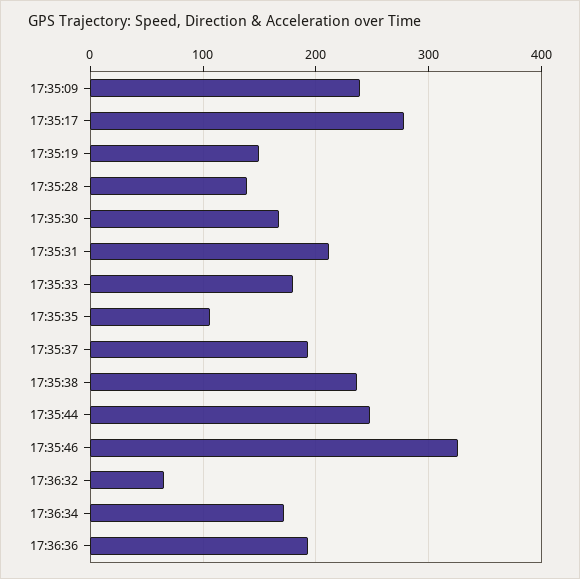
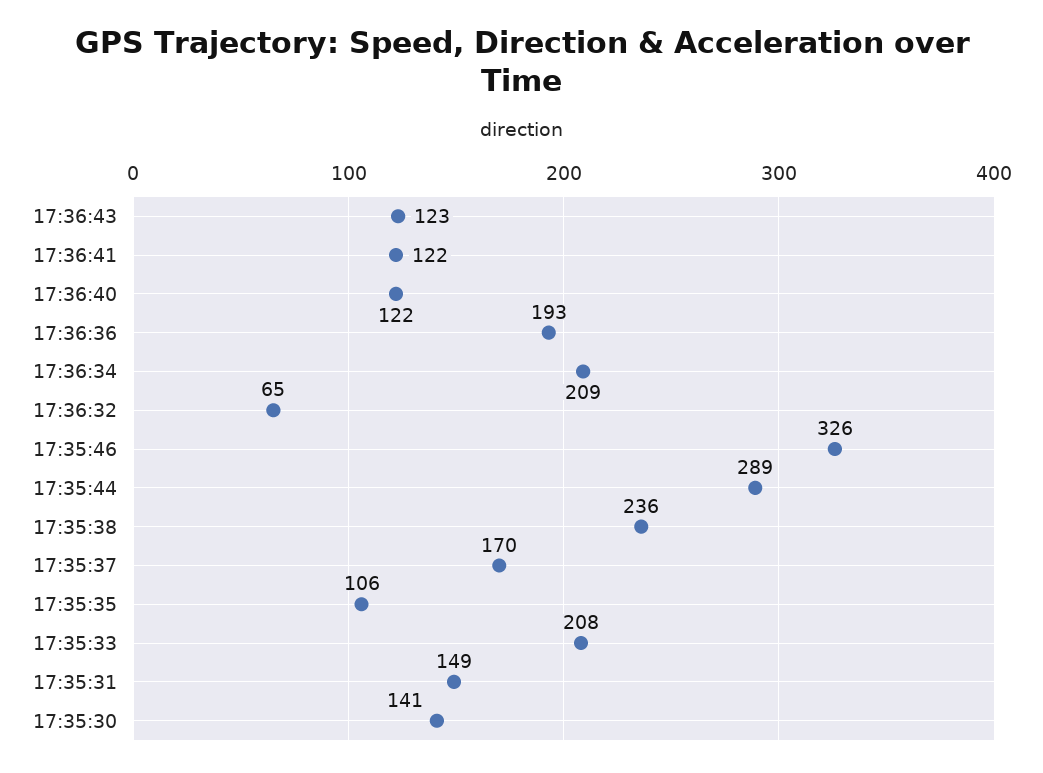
17:35:09: 240 -> none
17:35:17: 280 -> none
17:35:19: 150 -> none
17:35:28: 140 -> none
17:35:30: 170 -> 141
17:35:31: 210 -> 149
17:35:33: 180 -> 208
17:35:37: 190 -> 170
17:35:44: 250 -> 289
17:36:34: 170 -> 209
17:36:43: none -> 123
17:36:41: none -> 122
17:36:40: none -> 122

